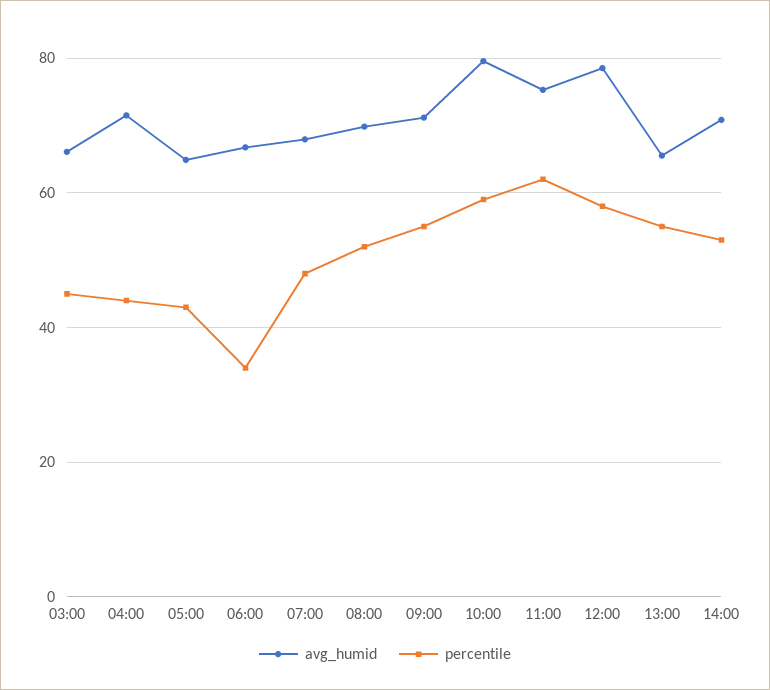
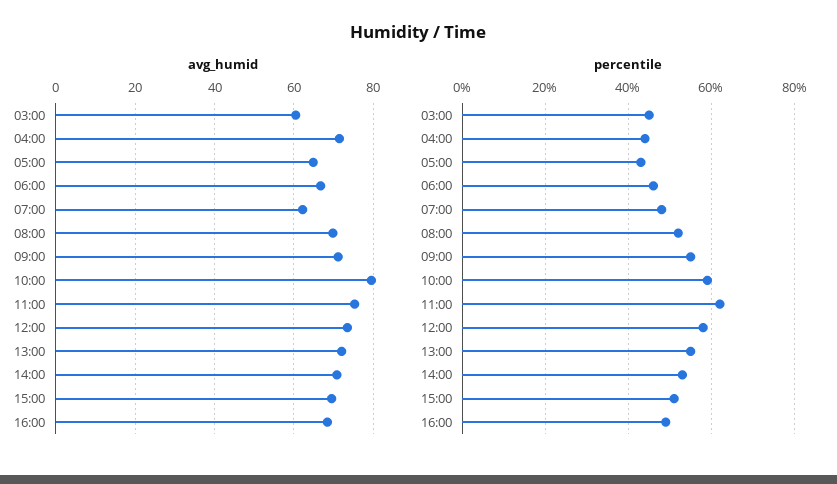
avg_humid, 03:00: 66 -> 60
percentile, 06:00: 34 -> 45
avg_humid, 07:00: 68 -> 62
avg_humid, 12:00: 78 -> 74
avg_humid, 13:00: 66 -> 72
avg_humid, 15:00: none -> 70
avg_humid, 16:00: none -> 68
percentile, 15:00: none -> 50
percentile, 16:00: none -> 50

